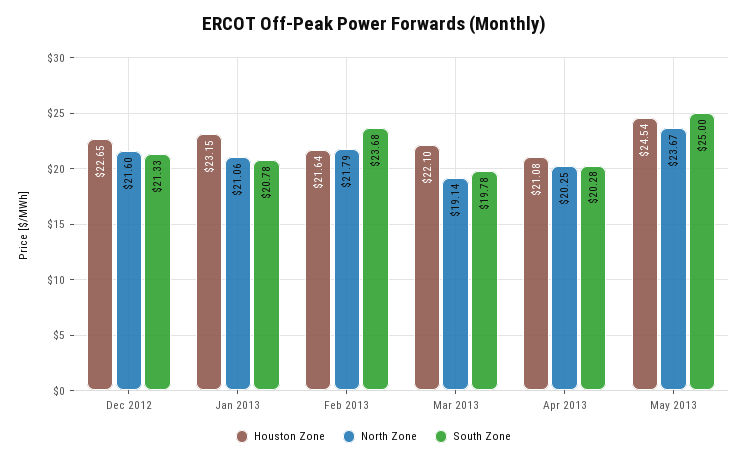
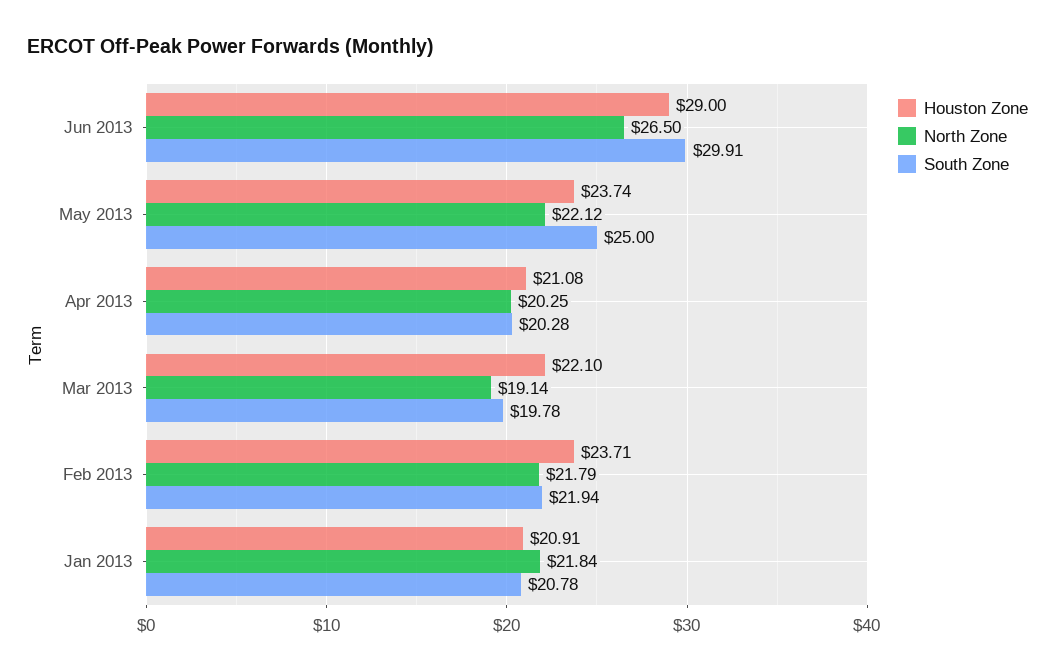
Houston Zone, Dec 2012: 22.65 -> none
North Zone, Dec 2012: 21.6 -> none
South Zone, Dec 2012: 21.33 -> none
Houston Zone, Jan 2013: 23.15 -> 20.91
North Zone, Jan 2013: 21.06 -> 21.84
Houston Zone, Feb 2013: 21.64 -> 23.71
South Zone, Feb 2013: 23.68 -> 21.94
Houston Zone, May 2013: 24.54 -> 23.74
North Zone, May 2013: 23.67 -> 22.12
Houston Zone, Jun 2013: none -> 29
North Zone, Jun 2013: none -> 26.5
South Zone, Jun 2013: none -> 29.91

